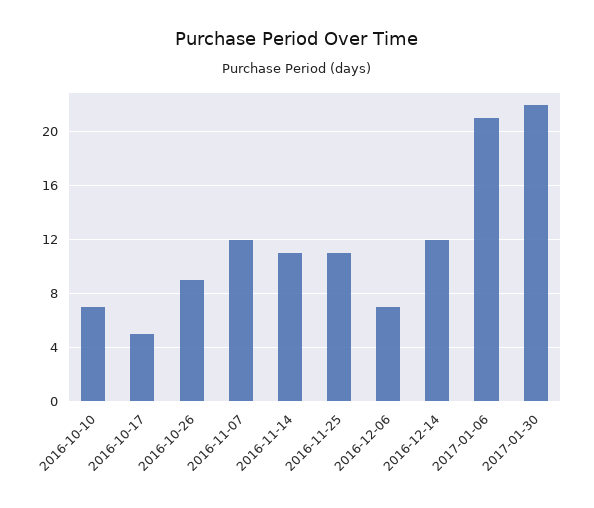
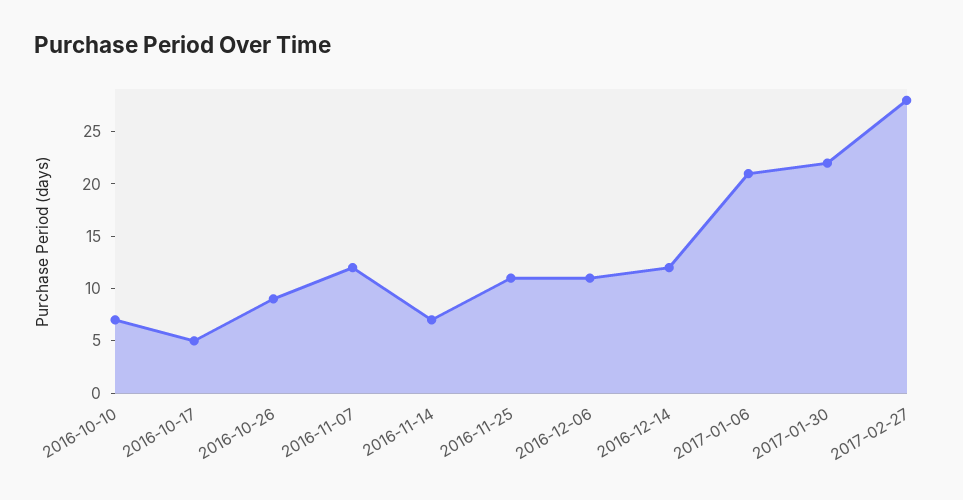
2016-11-14: 11 -> 7
2016-12-06: 7 -> 11
2017-02-27: none -> 28

